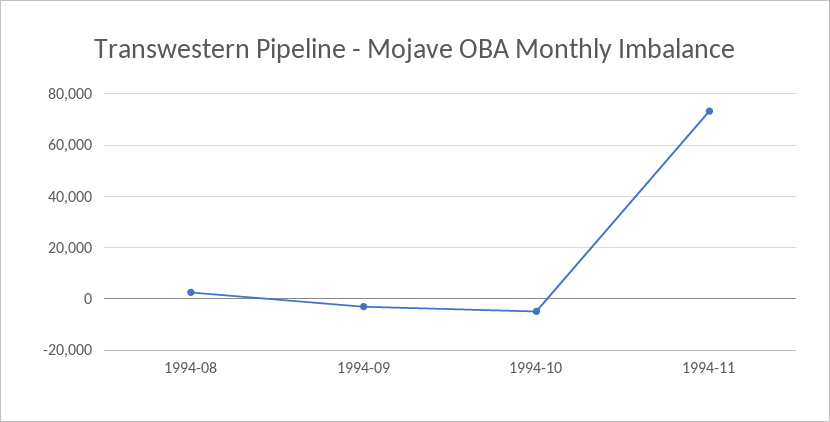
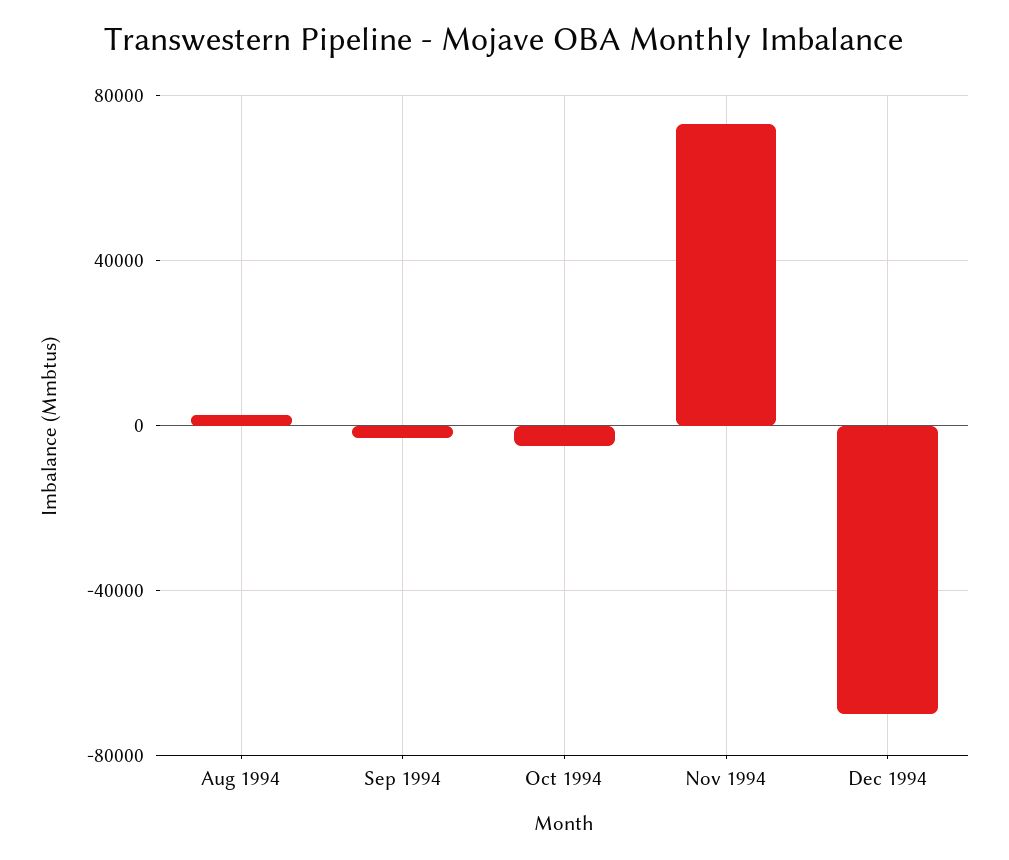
Dec 1994: none -> -70000

